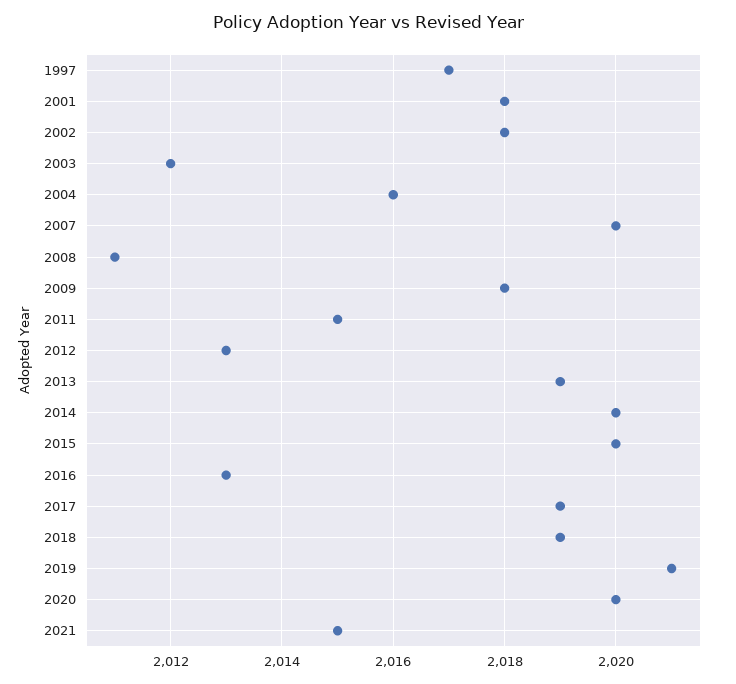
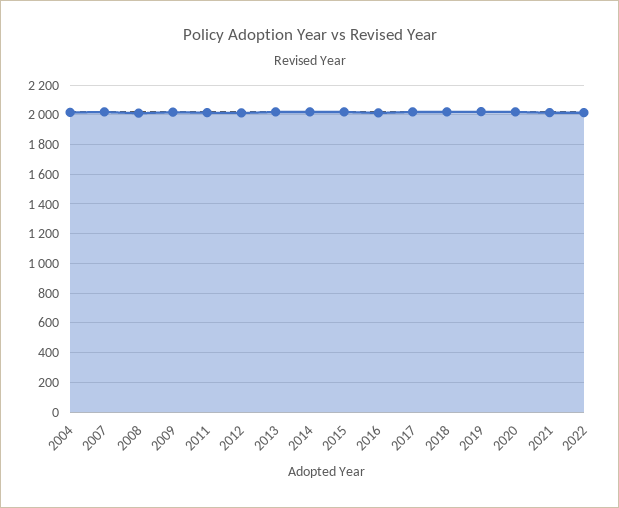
1997: 2017 -> none
2001: 2018 -> none
2002: 2018 -> none
2003: 2012 -> none
2022: none -> 2000

